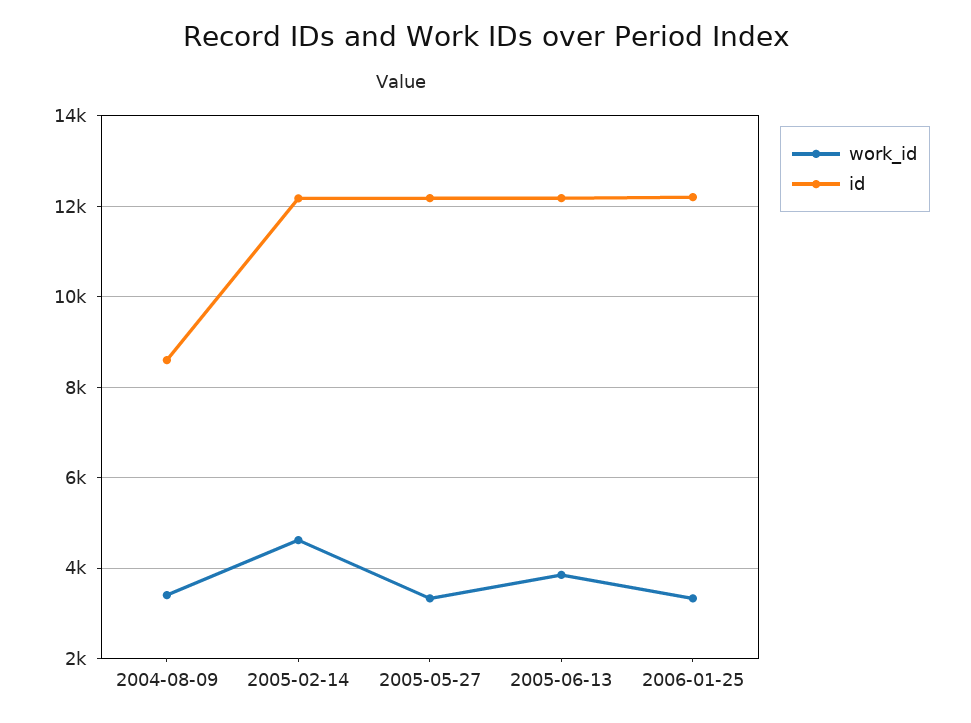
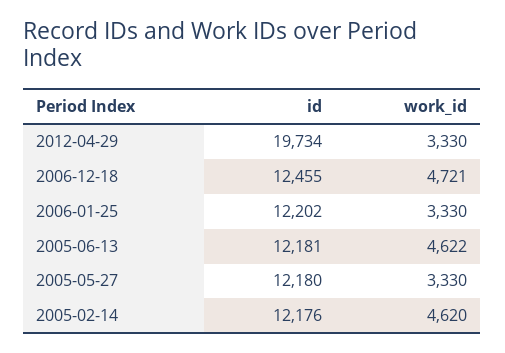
work_id, 2004-08-09: 3400 -> none
id, 2004-08-09: 8600 -> none
work_id, 2005-06-13: 3800 -> 4622
id, 2012-04-29: none -> 19734
work_id, 2012-04-29: none -> 3330
id, 2006-12-18: none -> 12455
work_id, 2006-12-18: none -> 4721

